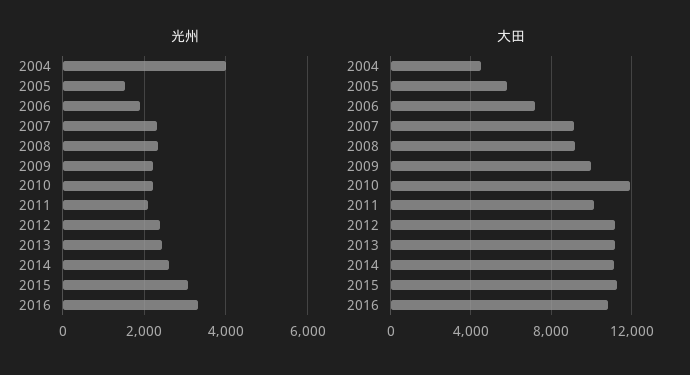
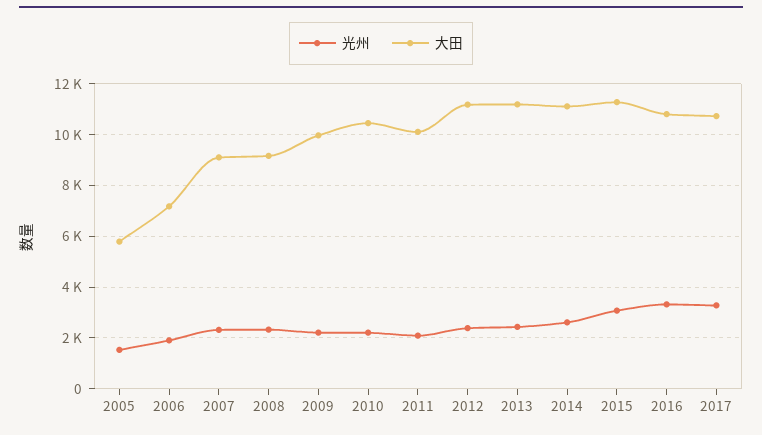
光州, 2004: 4000 -> none
大田, 2004: 4500 -> none
大田, 2010: 12000 -> 10500
光州, 2017: none -> 3250
大田, 2017: none -> 10750

